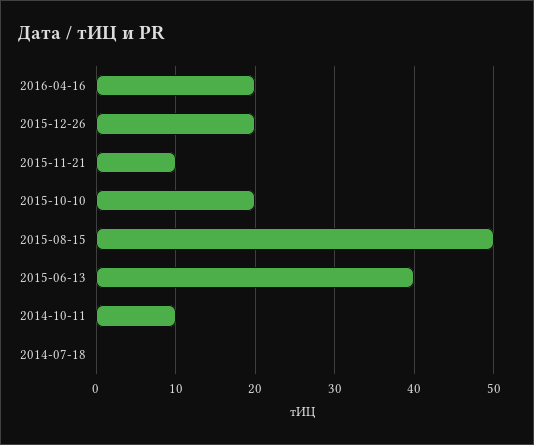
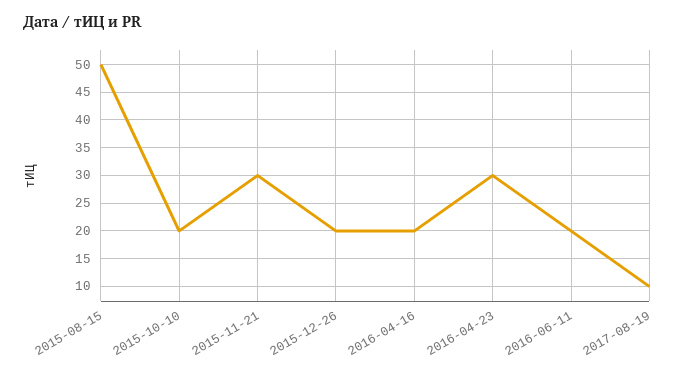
2015-11-21: 10 -> 30
2015-06-13: 40 -> none
2014-10-11: 10 -> none
2014-07-18: 0 -> none
2016-04-23: none -> 30
2016-06-11: none -> 20
2017-08-19: none -> 10

